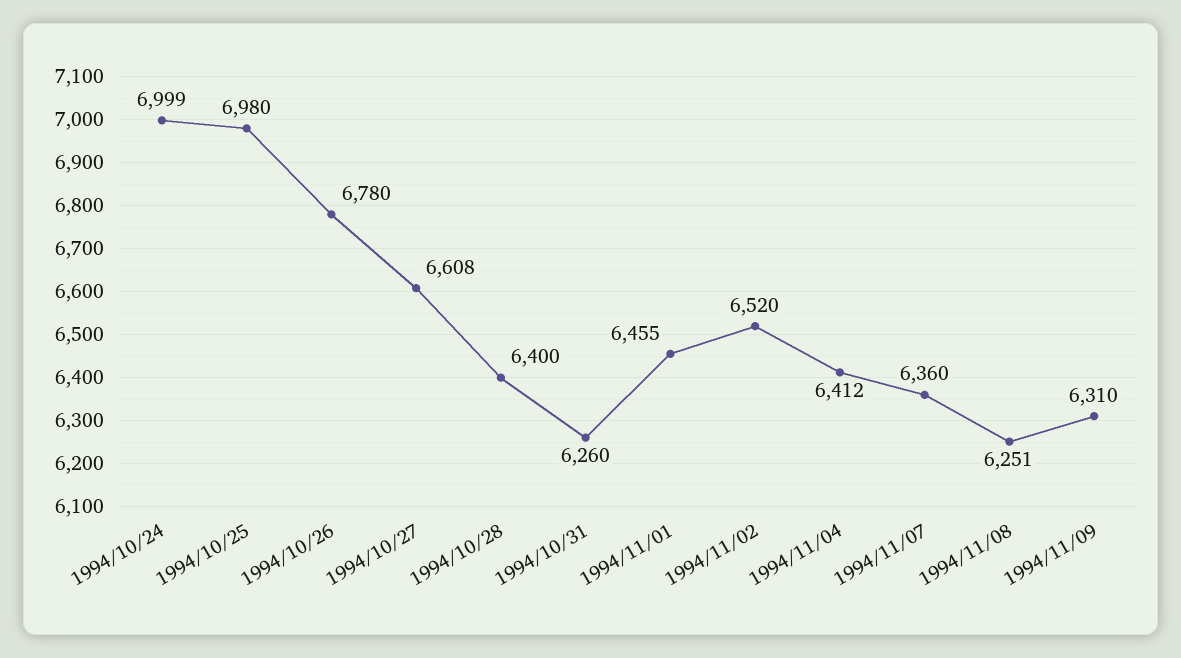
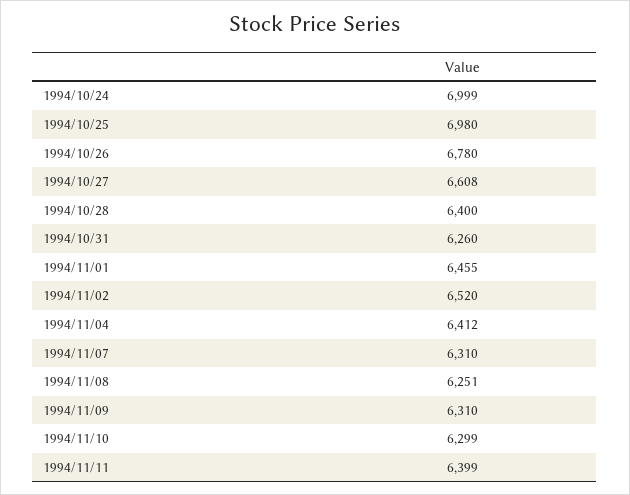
1994/11/07: 6360 -> 6310
1994/11/10: none -> 6299
1994/11/11: none -> 6399

